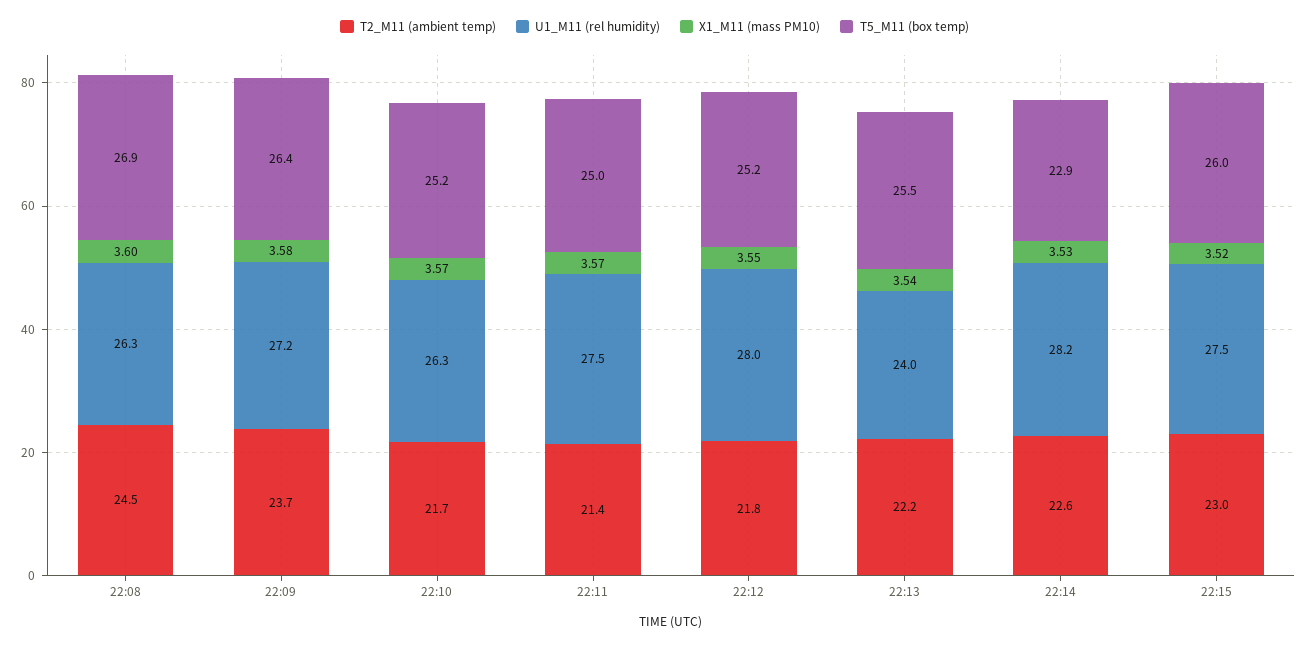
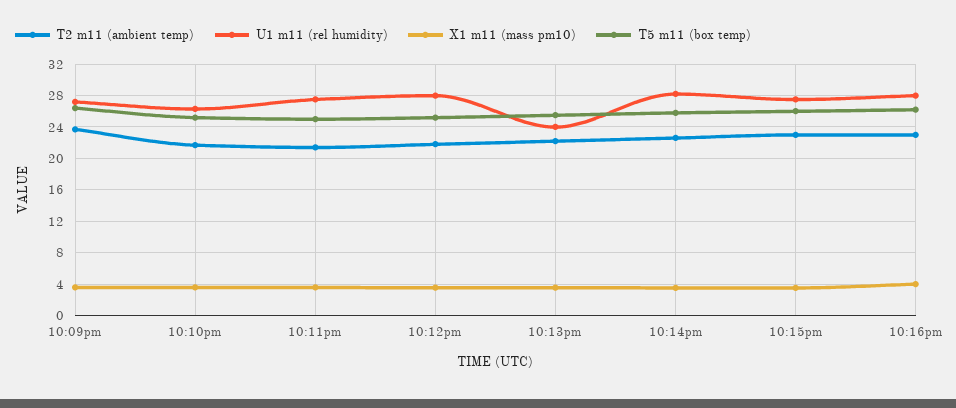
T2_M11 (ambient temp), 22:08: 24.5 -> none
U1_M11 (rel humidity), 22:08: 26.3 -> none
X1_M11 (mass PM10), 22:08: 3.6 -> none
T5_M11 (box temp), 22:08: 26.9 -> none
T5_M11 (box temp), 22:14: 22.9 -> 26
T2_M11 (ambient temp), 10:16pm: none -> 23
U1_M11 (rel humidity), 10:16pm: none -> 28
X1_M11 (mass PM10), 10:16pm: none -> 4
T5_M11 (box temp), 10:16pm: none -> 26

